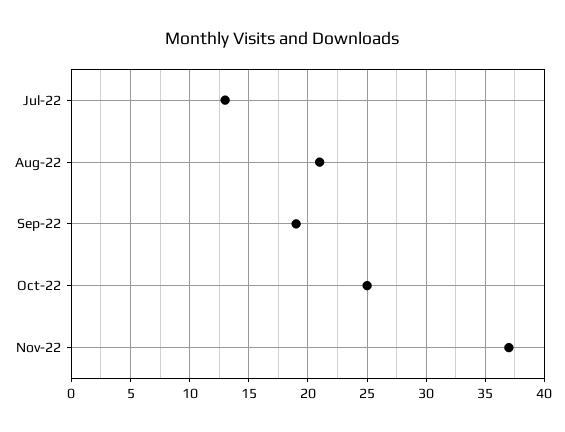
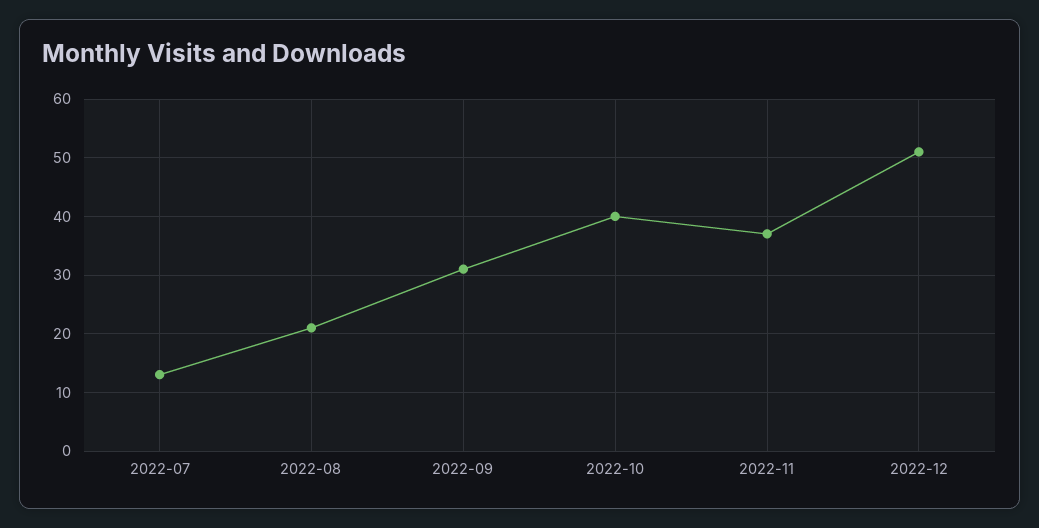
Sep-22: 19 -> 30
Oct-22: 25 -> 40
2022-12: none -> 50

